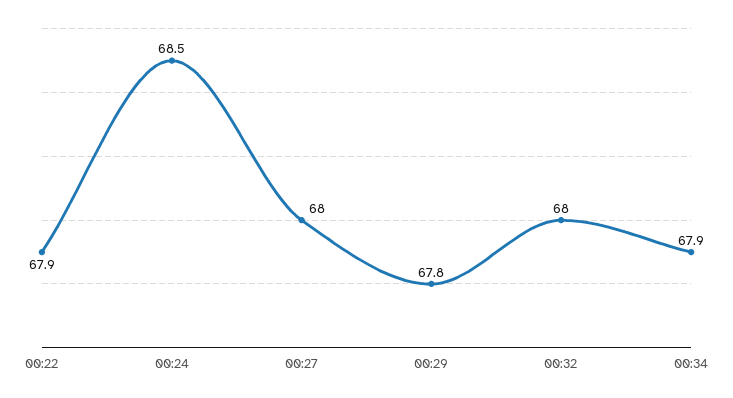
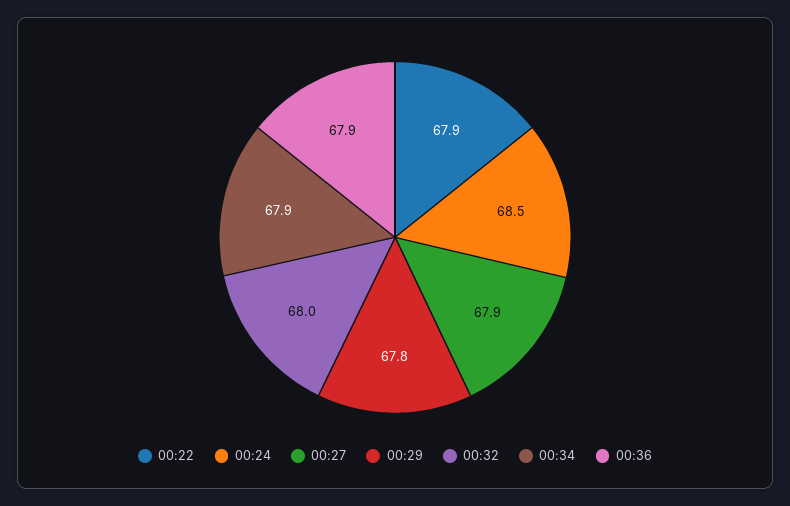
00:27: 68 -> 67.9
00:36: none -> 67.9

